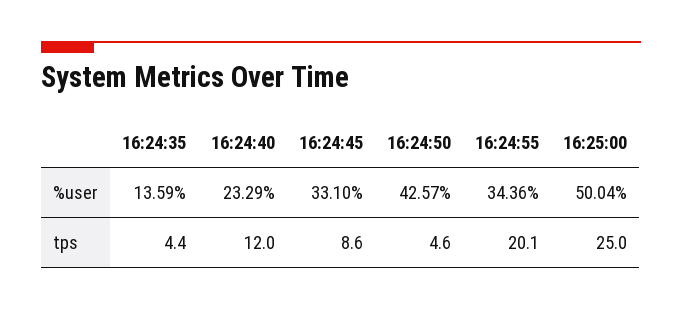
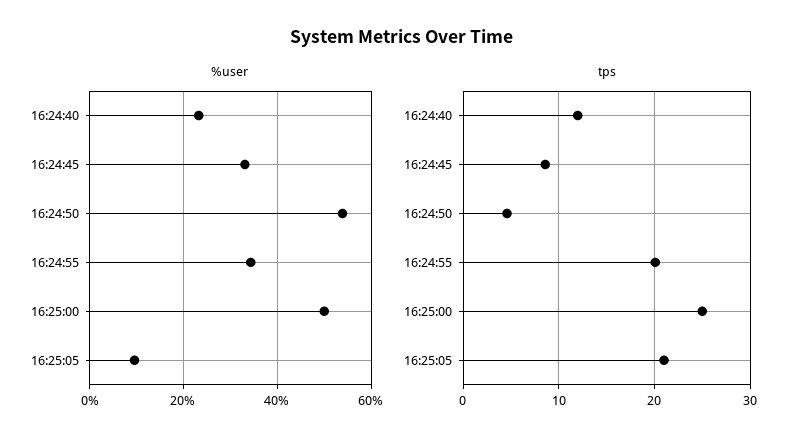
%user, 16:24:35: 13.59 -> none
%user, 16:24:50: 42.57 -> 54
tps, 16:24:35: 4.4 -> none
%user, 16:25:05: none -> 10
tps, 16:25:05: none -> 21

